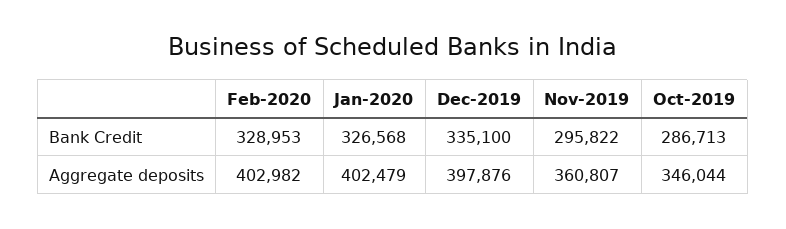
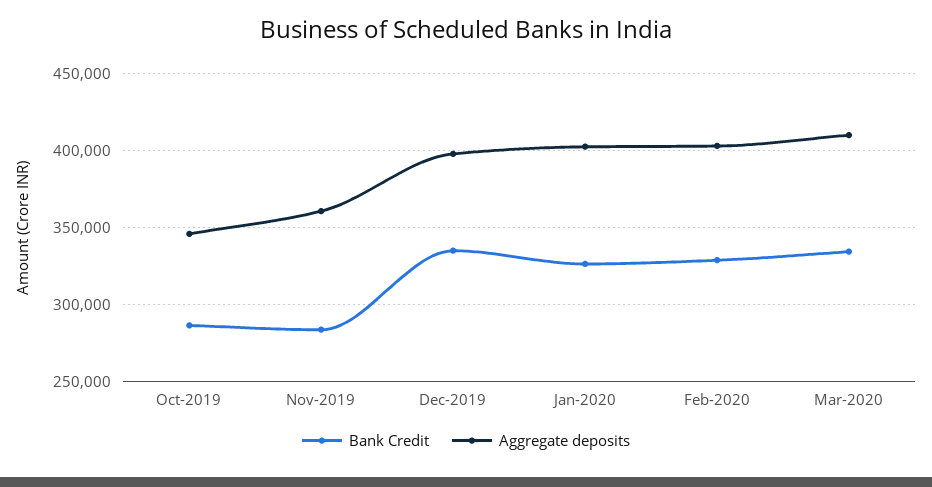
Bank Credit, Nov-2019: 295822 -> 285000
Bank Credit, Mar-2020: none -> 335000
Aggregate deposits, Mar-2020: none -> 410000

